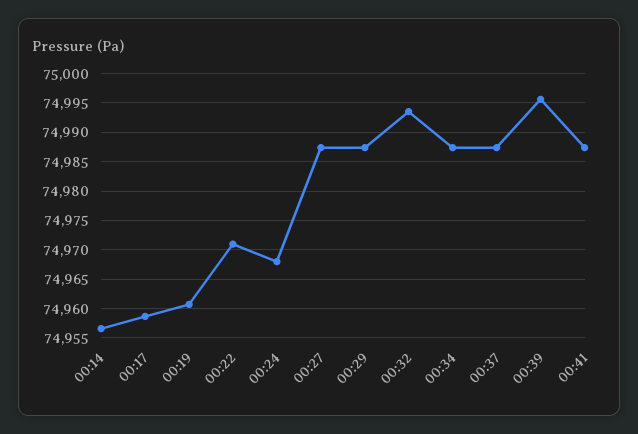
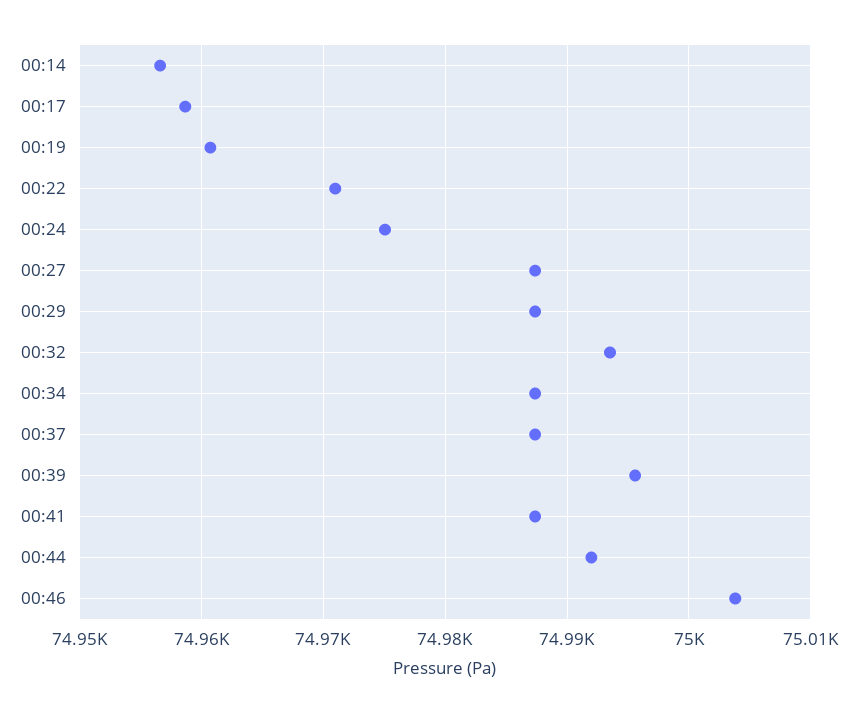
00:24: 74967.5 -> 74975
00:44: none -> 74992
00:46: none -> 75004

